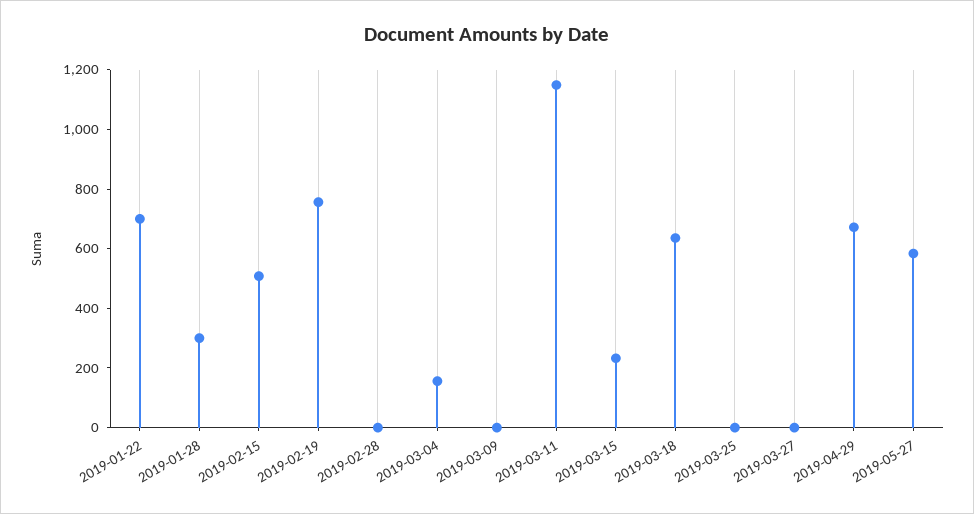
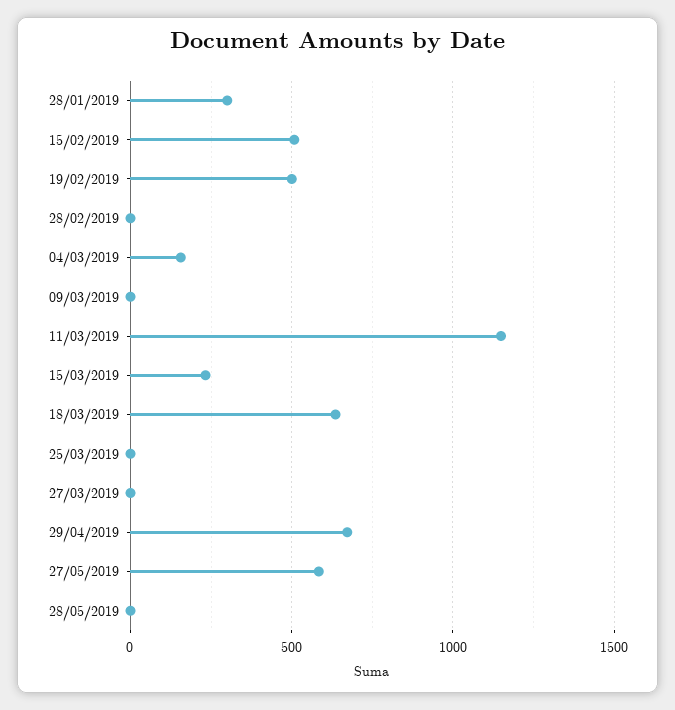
2019-01-22: 700 -> none
2019-02-19: 750 -> 500
28/05/2019: none -> 0

